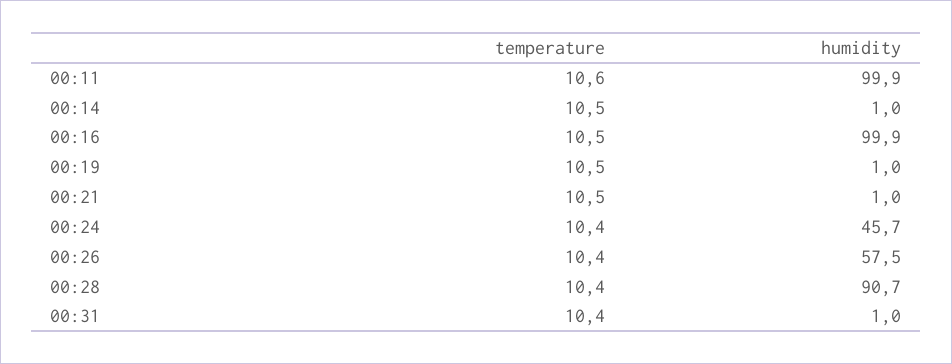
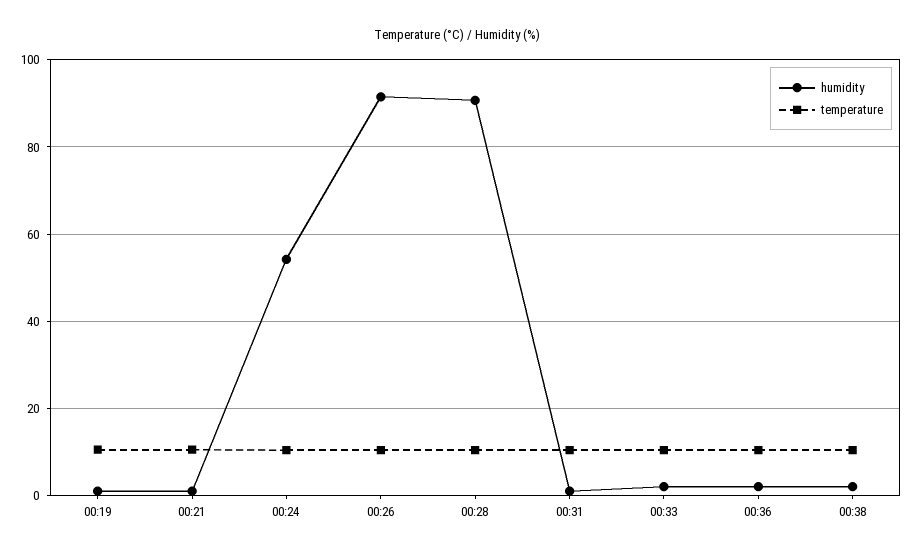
temperature, 00:11: 10.6 -> none
humidity, 00:11: 99.9 -> none
temperature, 00:14: 10.5 -> none
humidity, 00:14: 1 -> none
temperature, 00:16: 10.5 -> none
humidity, 00:16: 99.9 -> none
humidity, 00:24: 45.7 -> 54
humidity, 00:26: 57.5 -> 92
humidity, 00:33: none -> 2
temperature, 00:33: none -> 10
humidity, 00:36: none -> 2
temperature, 00:36: none -> 10
humidity, 00:38: none -> 2
temperature, 00:38: none -> 10

